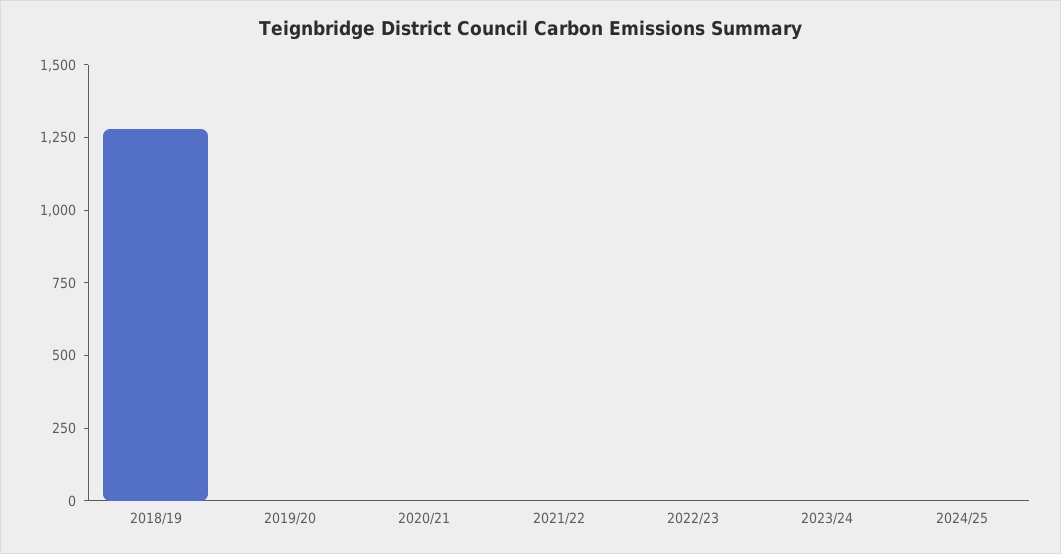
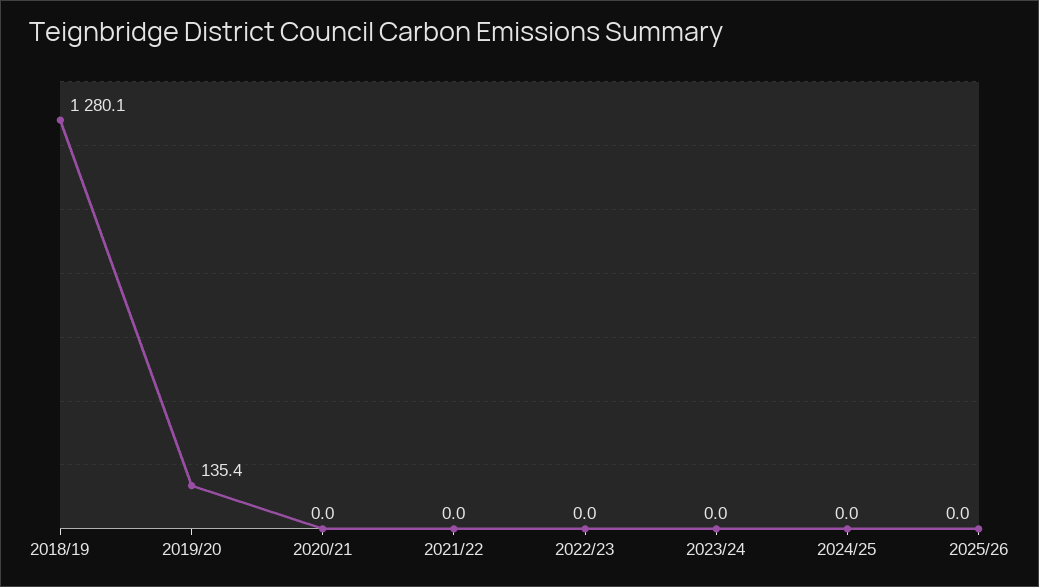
2019/20: 0 -> 135.4
2025/26: none -> 0

